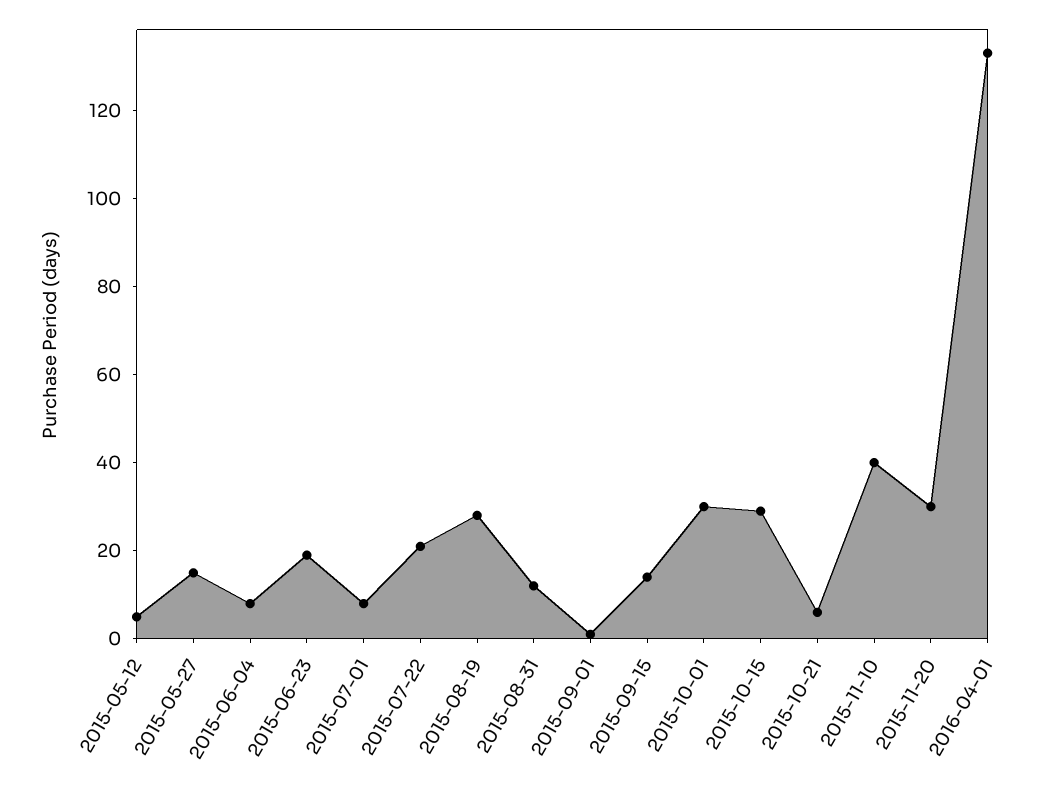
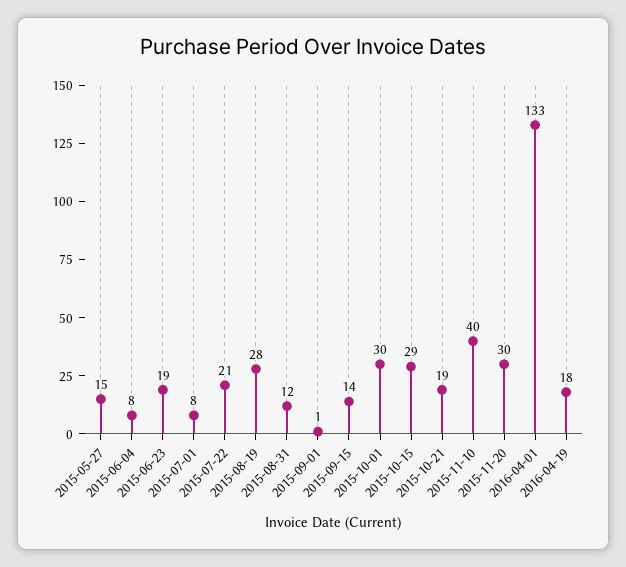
2015-05-12: 5 -> none
2015-10-21: 5 -> 19
2016-04-19: none -> 18

